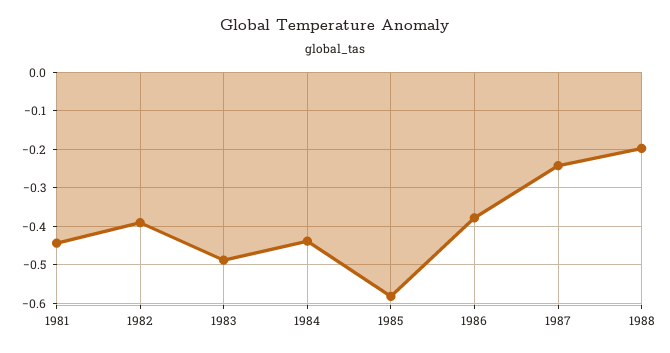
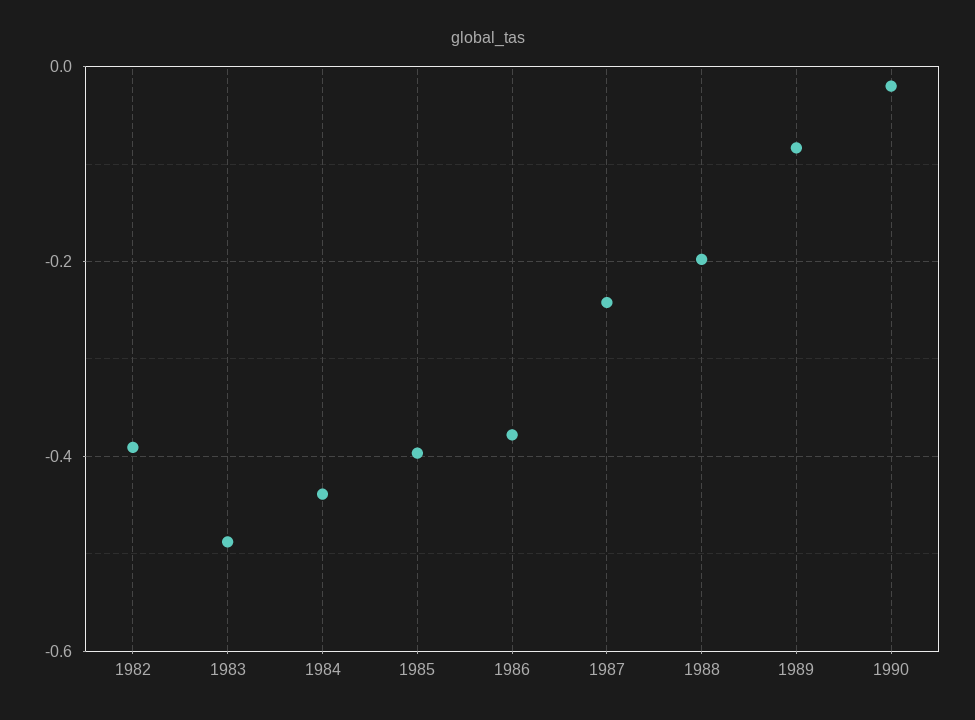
1981: -0.44 -> none
1985: -0.58 -> -0.4
1989: none -> -0.08
1990: none -> -0.02

